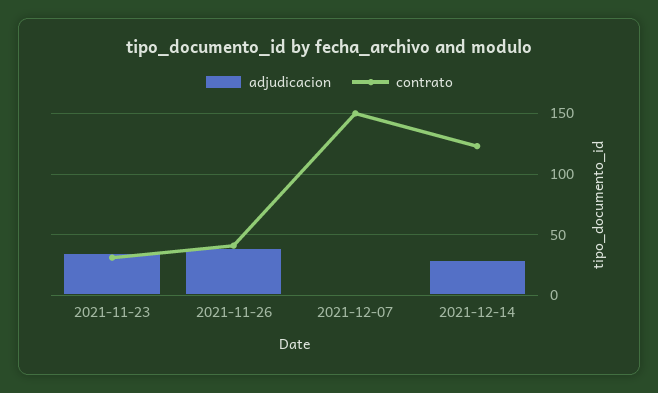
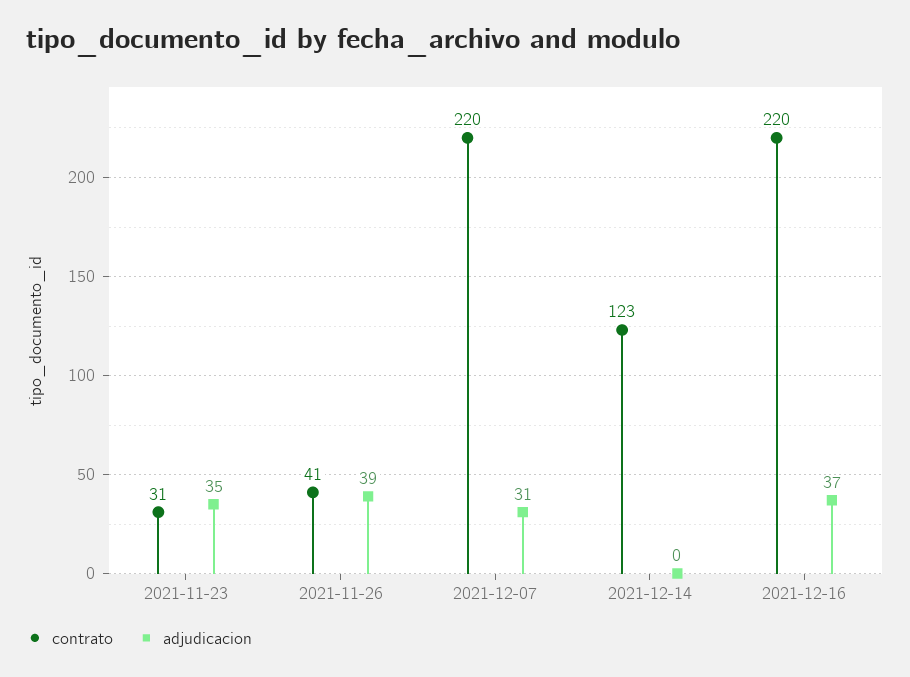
adjudicacion, 2021-12-07: 0 -> 31
contrato, 2021-12-07: 150 -> 220
adjudicacion, 2021-12-14: 30 -> 0
contrato, 2021-12-16: none -> 220
adjudicacion, 2021-12-16: none -> 37

